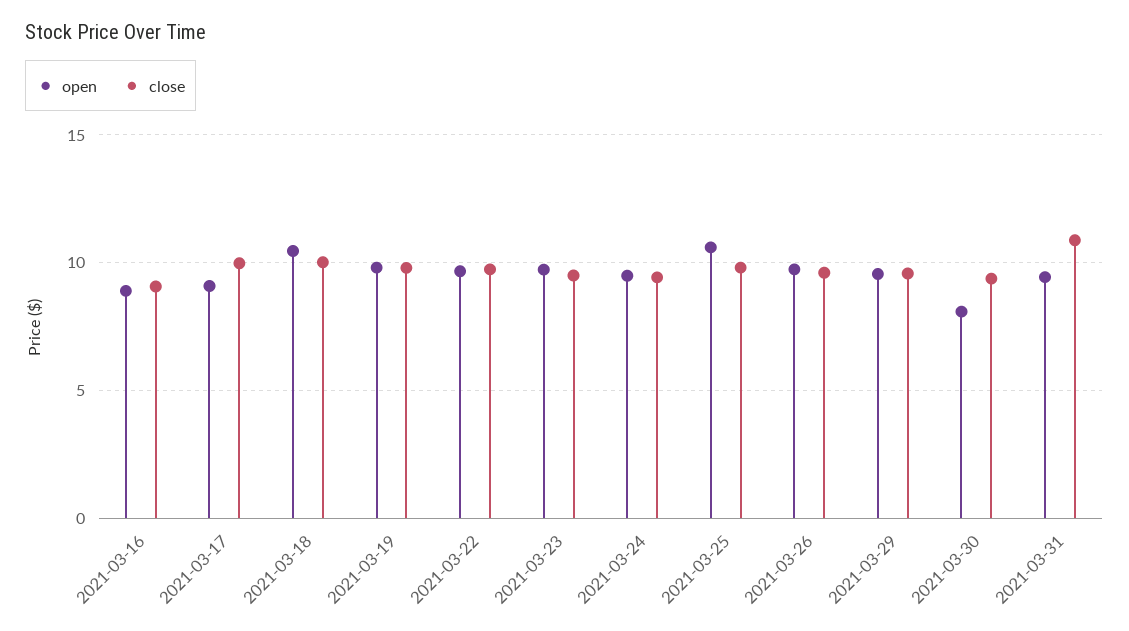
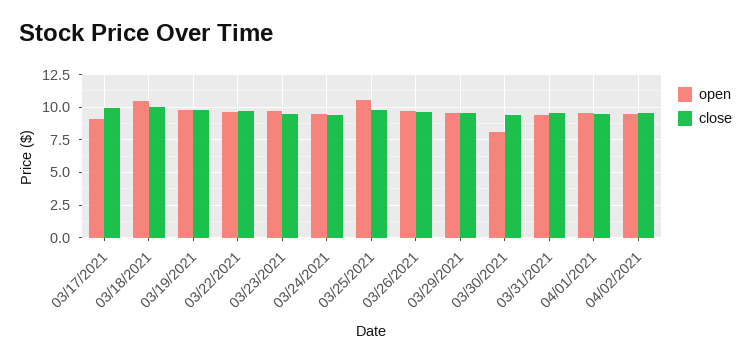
open, 2021-03-16: 9 -> none
close, 2021-03-16: 9 -> none
close, 2021-03-31: 11 -> 9.5
open, 04/01/2021: none -> 9.5
close, 04/01/2021: none -> 9.5
open, 04/02/2021: none -> 9.5
close, 04/02/2021: none -> 9.5

